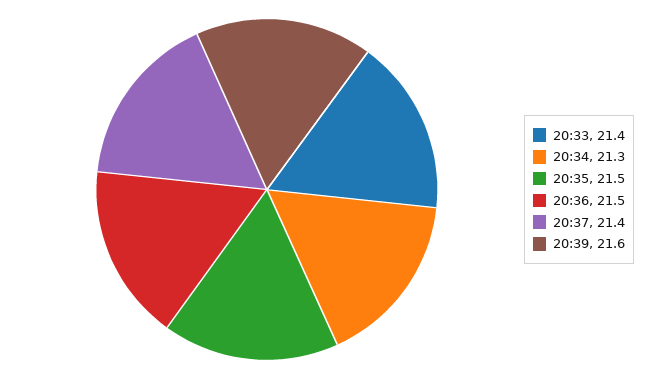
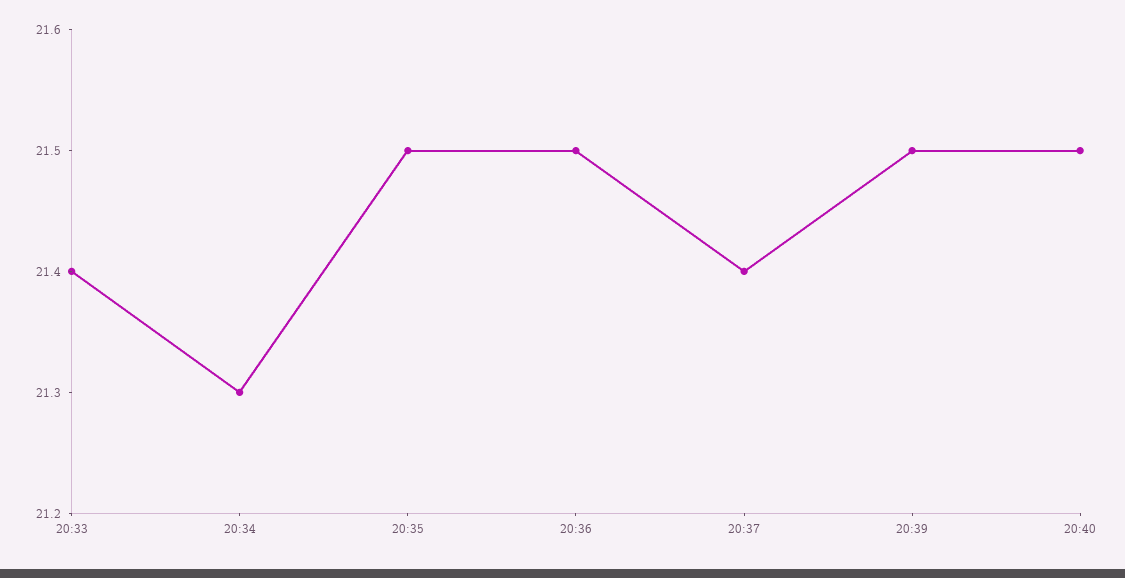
20:39: 21.6 -> 21.5
20:40: none -> 21.5

